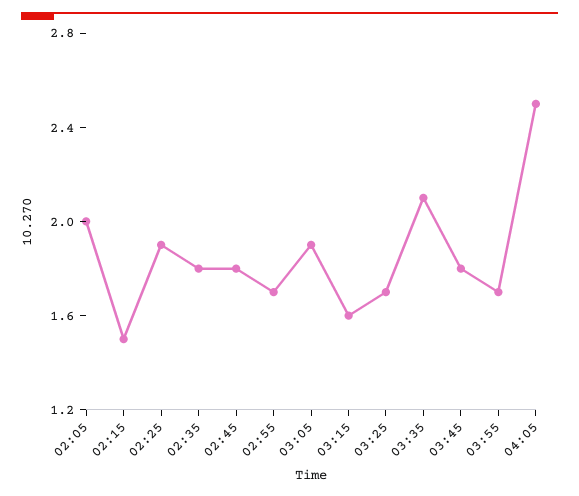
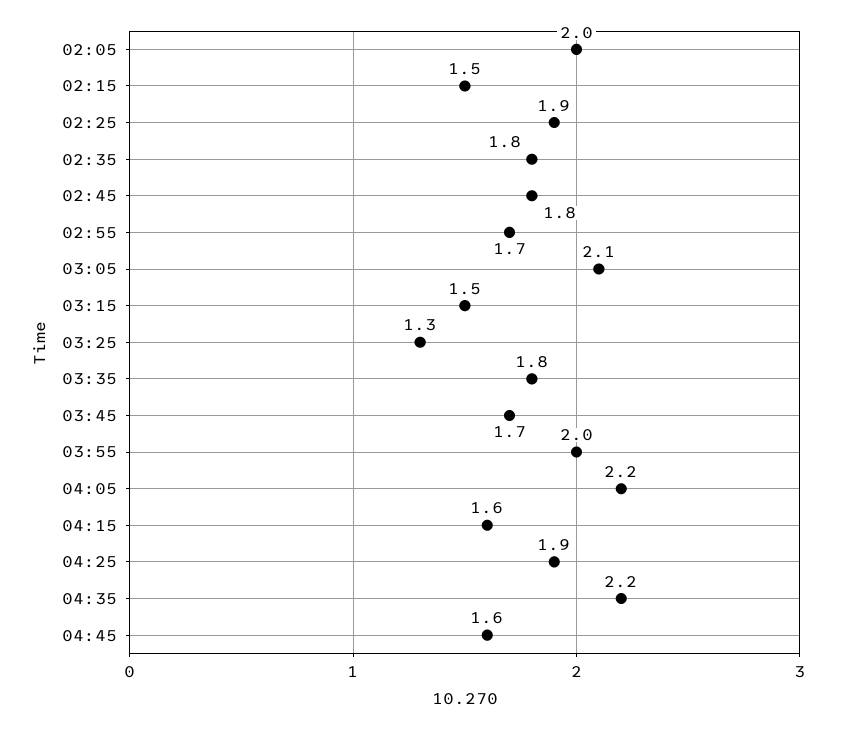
03:05: 1.9 -> 2.1
03:15: 1.6 -> 1.5
03:25: 1.7 -> 1.3
03:35: 2.1 -> 1.8
03:45: 1.8 -> 1.7
03:55: 1.7 -> 2
04:05: 2.5 -> 2.2
04:15: none -> 1.6
04:25: none -> 1.9
04:35: none -> 2.2
04:45: none -> 1.6

